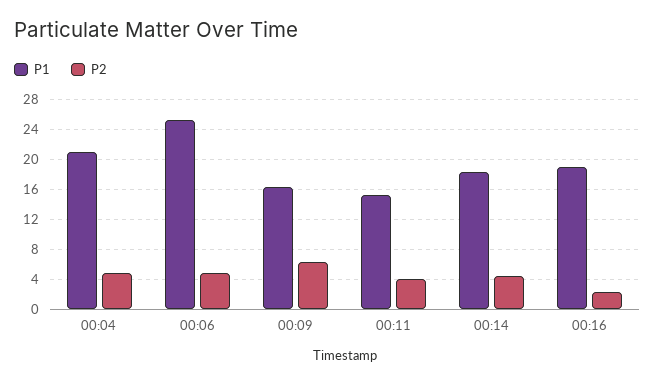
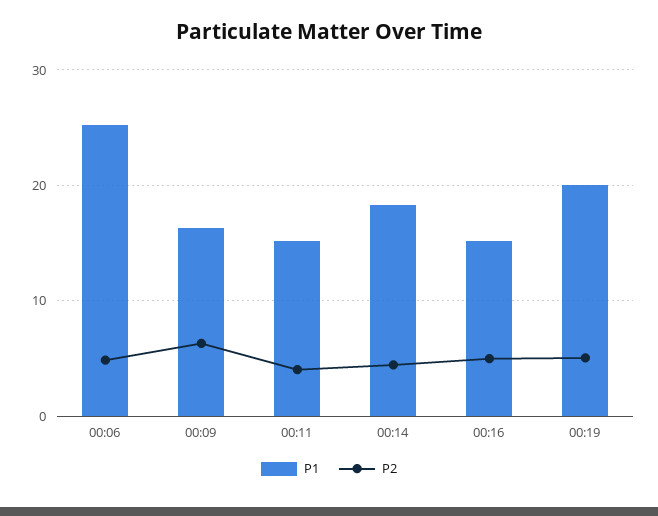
P1, 00:04: 21 -> none
P2, 00:04: 5 -> none
P1, 00:16: 19 -> 15
P2, 00:16: 2 -> 5
P1, 00:19: none -> 20
P2, 00:19: none -> 5

